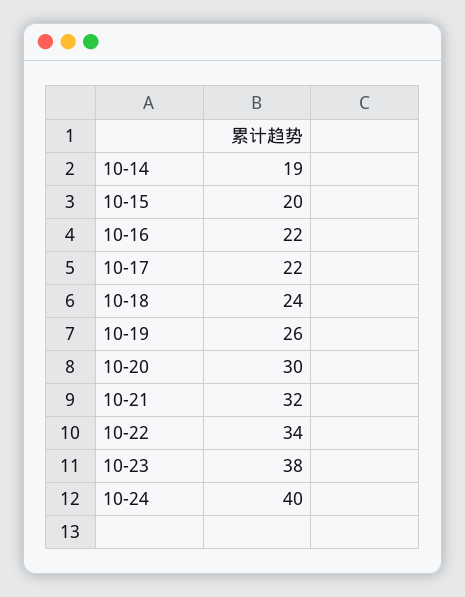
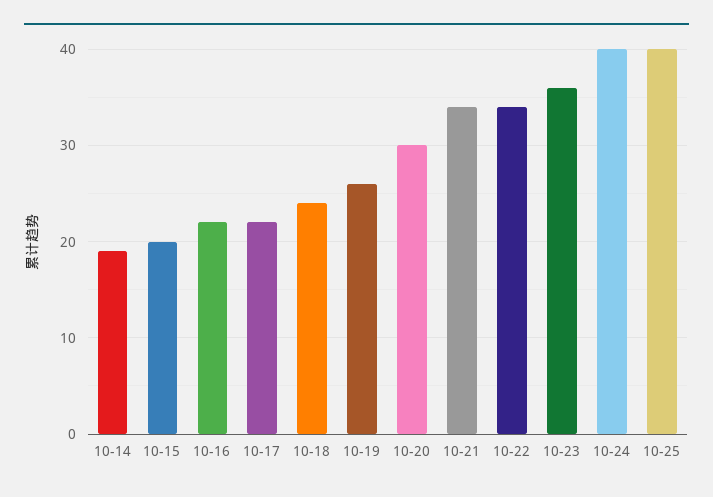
10-21: 32 -> 34
10-23: 38 -> 36
10-25: none -> 40

